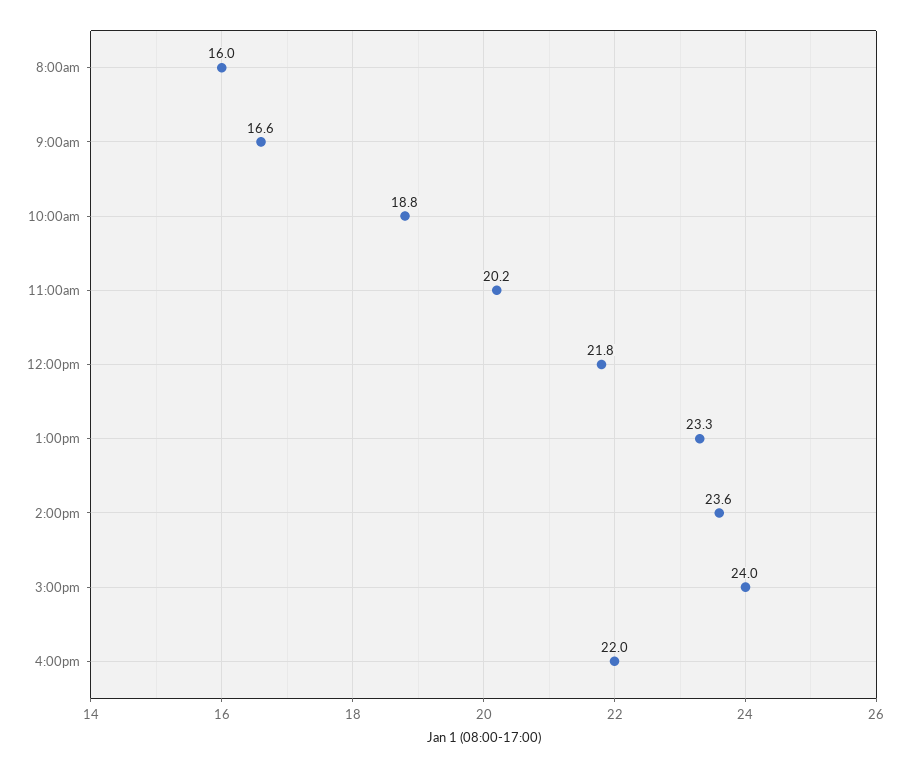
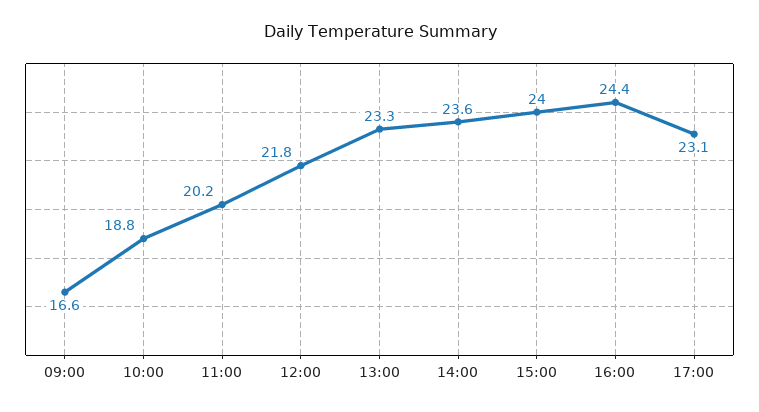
8:00am: 16 -> none
4:00pm: 22 -> 24.4
17:00: none -> 23.1

